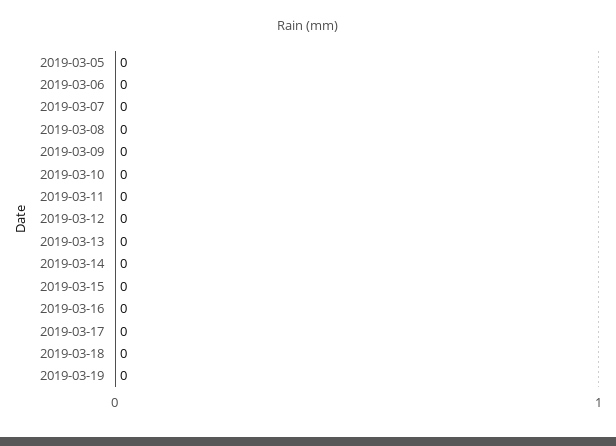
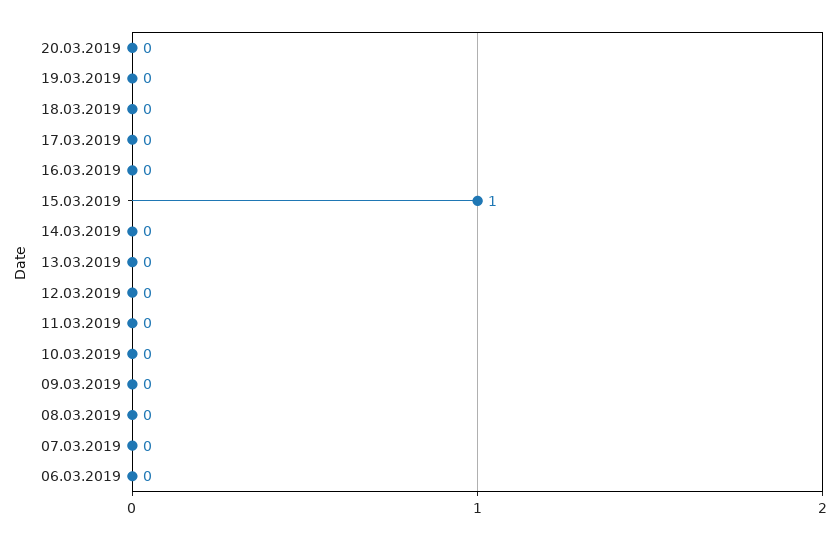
2019-03-05: 0 -> none
2019-03-15: 0 -> 1
20.03.2019: none -> 0

